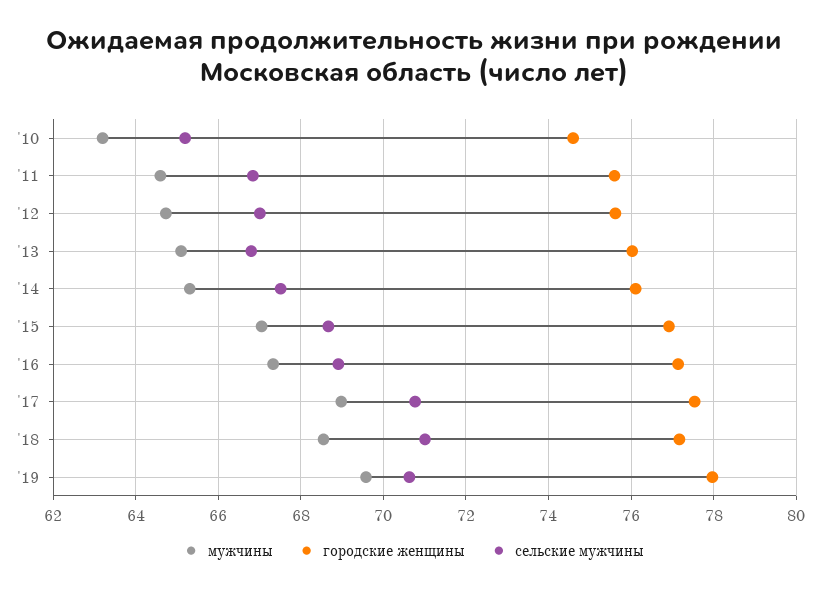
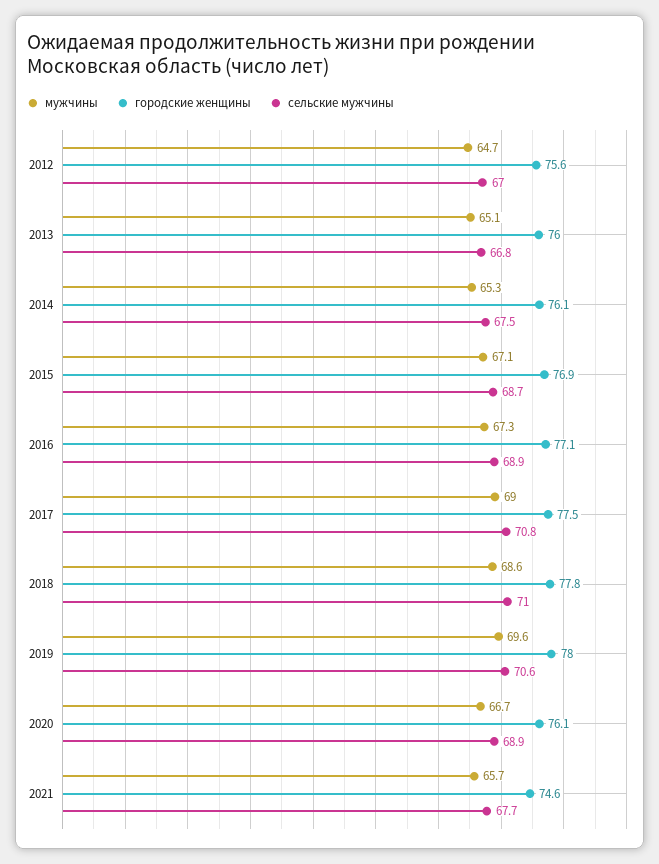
мужчины, '10: 63.2 -> none
городские женщины, '10: 74.6 -> none
сельские мужчины, '10: 65.2 -> none
мужчины, '11: 64.6 -> none
городские женщины, '11: 75.6 -> none
сельские мужчины, '11: 66.8 -> none
городские женщины, '18: 77.2 -> 77.8
мужчины, 2020: none -> 66.7
городские женщины, 2020: none -> 76.1
сельские мужчины, 2020: none -> 68.9
мужчины, 2021: none -> 65.7
городские женщины, 2021: none -> 74.6
сельские мужчины, 2021: none -> 67.7

